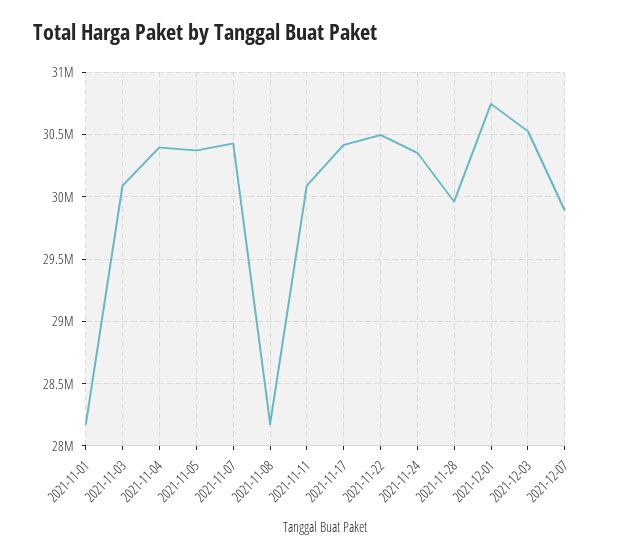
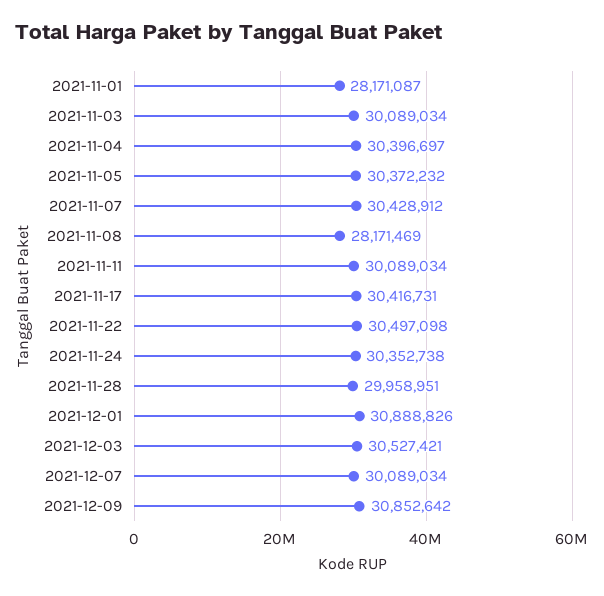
2021-12-01: 30750000 -> 30888826
2021-12-07: 29900000 -> 30089034
2021-12-09: none -> 30852642

